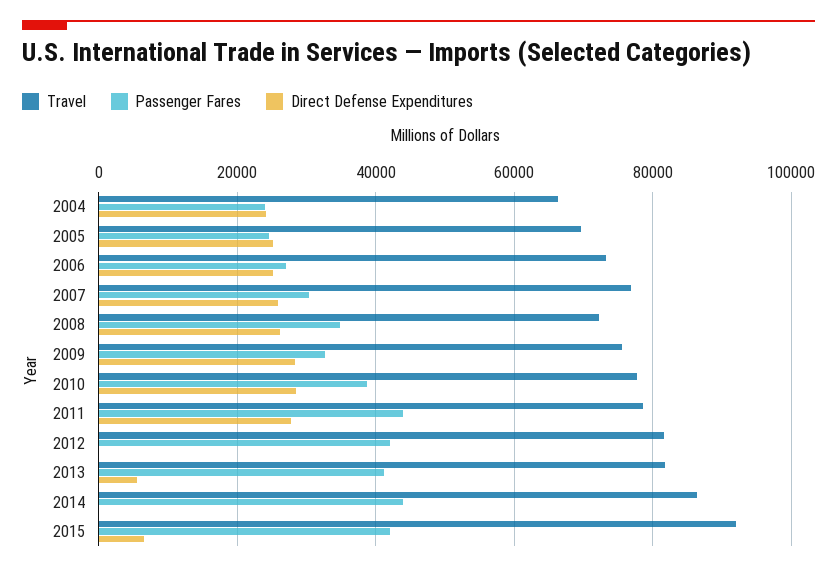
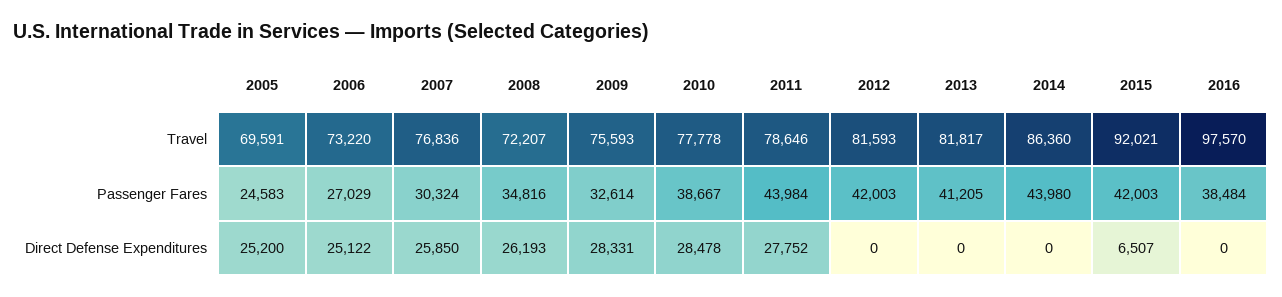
Travel, 2004: 66000 -> none
Passenger Fares, 2004: 24000 -> none
Direct Defense Expenditures, 2004: 24000 -> none
Direct Defense Expenditures, 2013: 6000 -> 0
Travel, 2016: none -> 97570
Passenger Fares, 2016: none -> 38484
Direct Defense Expenditures, 2016: none -> 0

